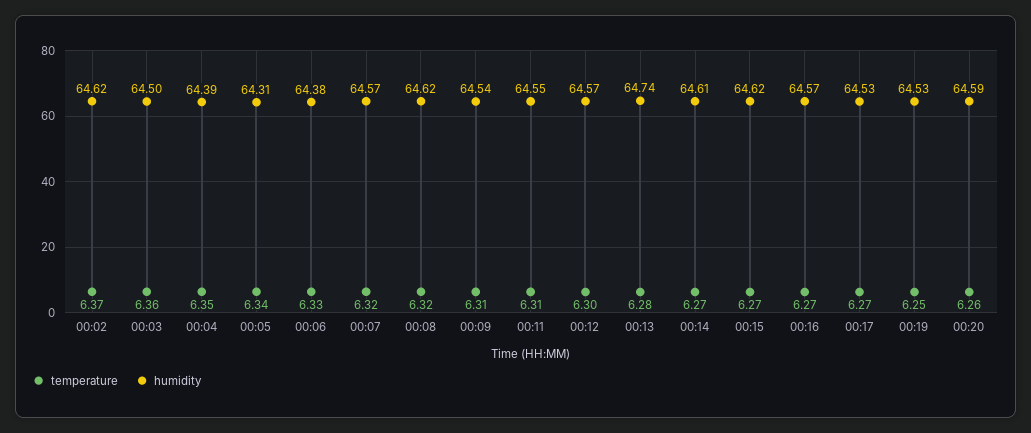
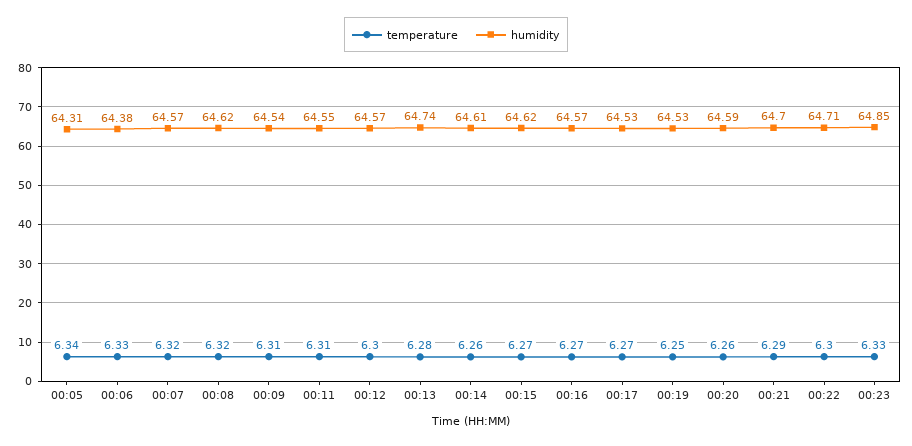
temperature, 00:02: 6.37 -> none
humidity, 00:02: 64.62 -> none
temperature, 00:03: 6.36 -> none
humidity, 00:03: 64.5 -> none
temperature, 00:04: 6.35 -> none
humidity, 00:04: 64.39 -> none
temperature, 00:14: 6.27 -> 6.26
temperature, 00:21: none -> 6.29
humidity, 00:21: none -> 64.7
temperature, 00:22: none -> 6.3
humidity, 00:22: none -> 64.71
temperature, 00:23: none -> 6.33
humidity, 00:23: none -> 64.85

